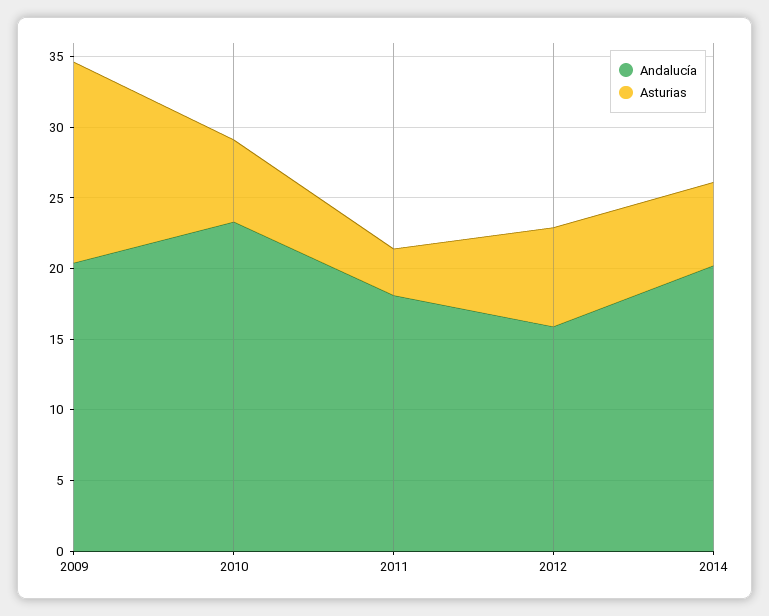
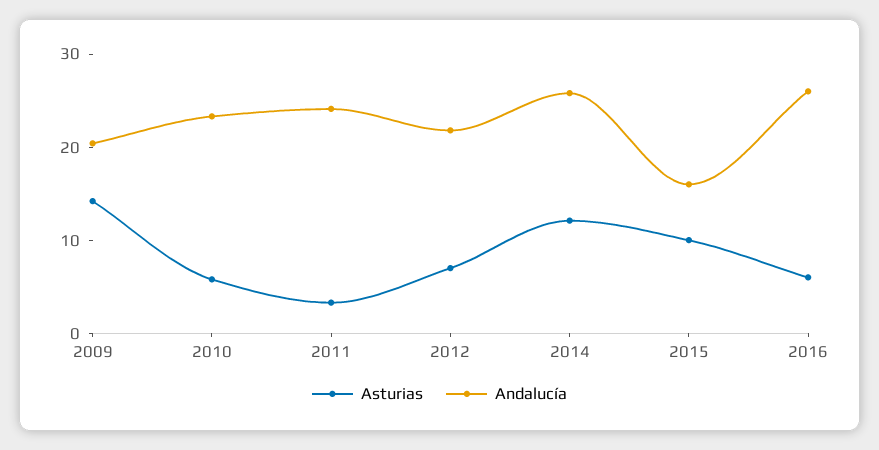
Andalucía, 2011: 18 -> 24
Andalucía, 2012: 16 -> 22
Andalucía, 2014: 20 -> 26
Asturias, 2014: 6 -> 12
Asturias, 2015: none -> 10
Andalucía, 2015: none -> 16
Asturias, 2016: none -> 6
Andalucía, 2016: none -> 26

